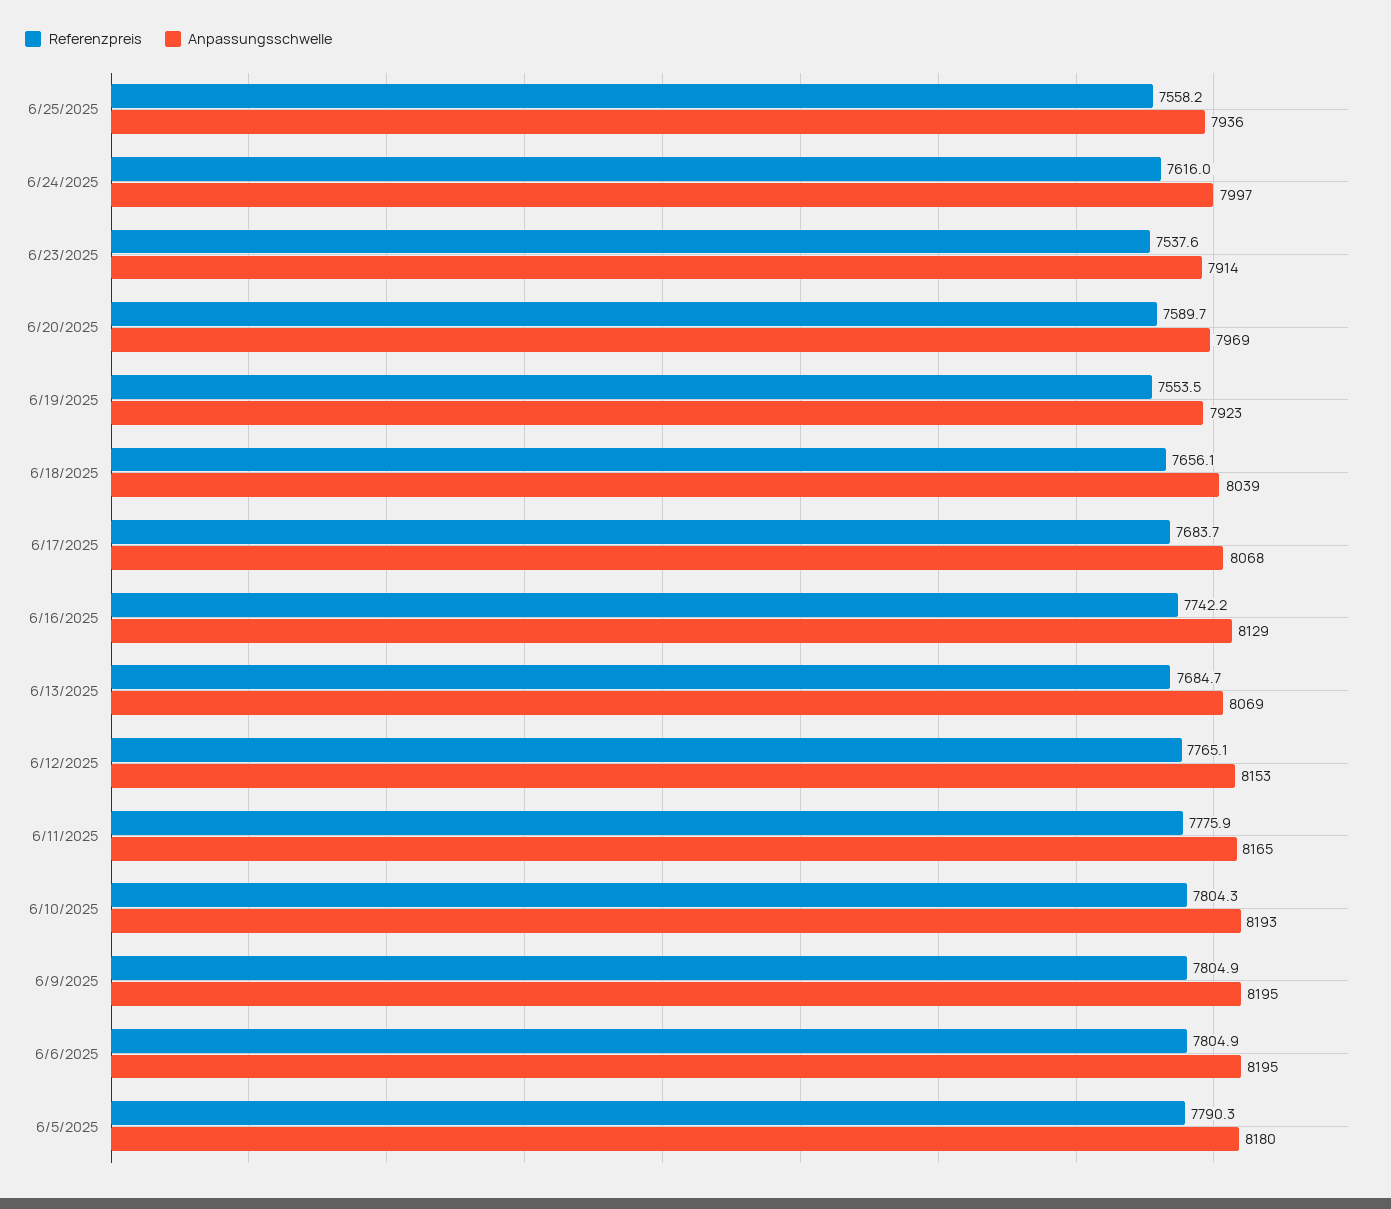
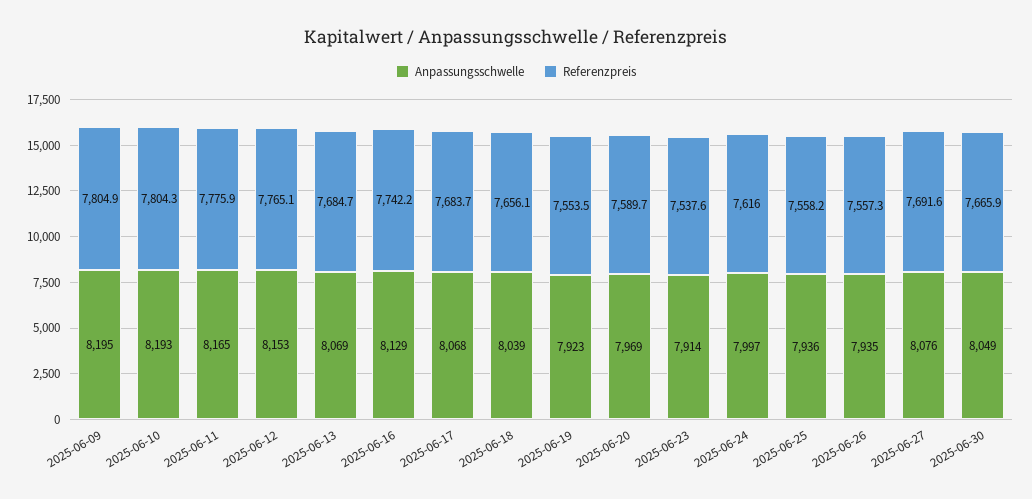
Referenzpreis, 6/6/2025: 7804.9 -> none
Anpassungsschwelle, 6/6/2025: 8195 -> none
Referenzpreis, 6/5/2025: 7790.3 -> none
Anpassungsschwelle, 6/5/2025: 8180 -> none
Anpassungsschwelle, 2025-06-26: none -> 7935
Referenzpreis, 2025-06-26: none -> 7557.3
Anpassungsschwelle, 2025-06-27: none -> 8076
Referenzpreis, 2025-06-27: none -> 7691.6
Anpassungsschwelle, 2025-06-30: none -> 8049
Referenzpreis, 2025-06-30: none -> 7665.9

